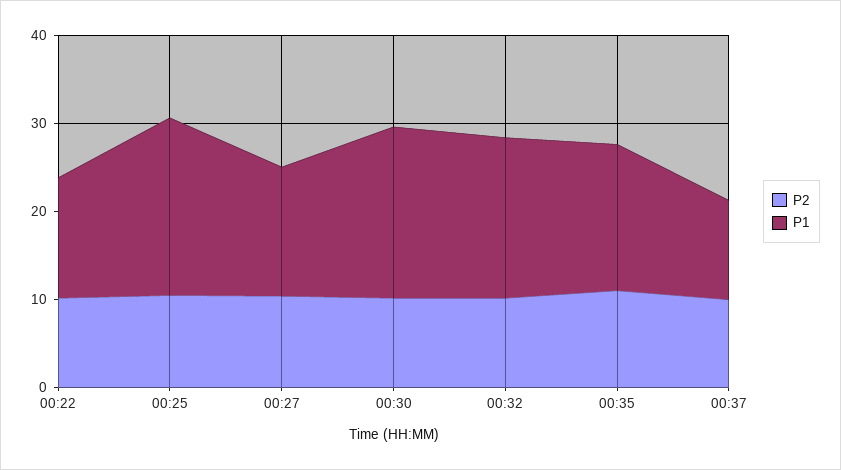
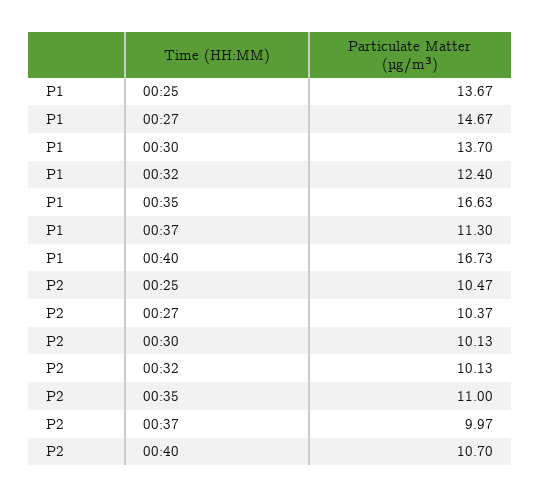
P2, 00:22: 10 -> none
P1, 00:22: 14 -> none
P1, 00:25: 20 -> 13.67
P1, 00:30: 20 -> 13.7
P1, 00:32: 18 -> 12.4
P1, 00:40: none -> 16.73
P2, 00:40: none -> 10.7

